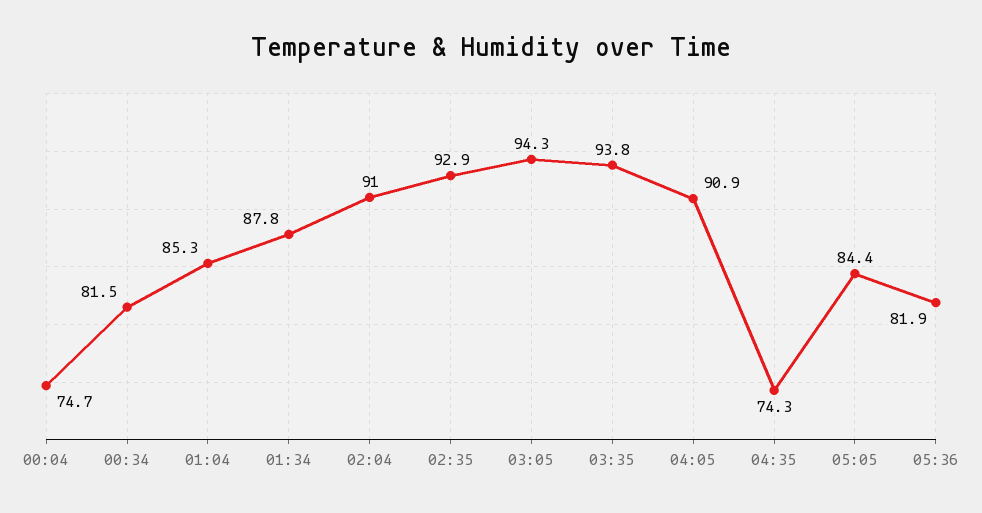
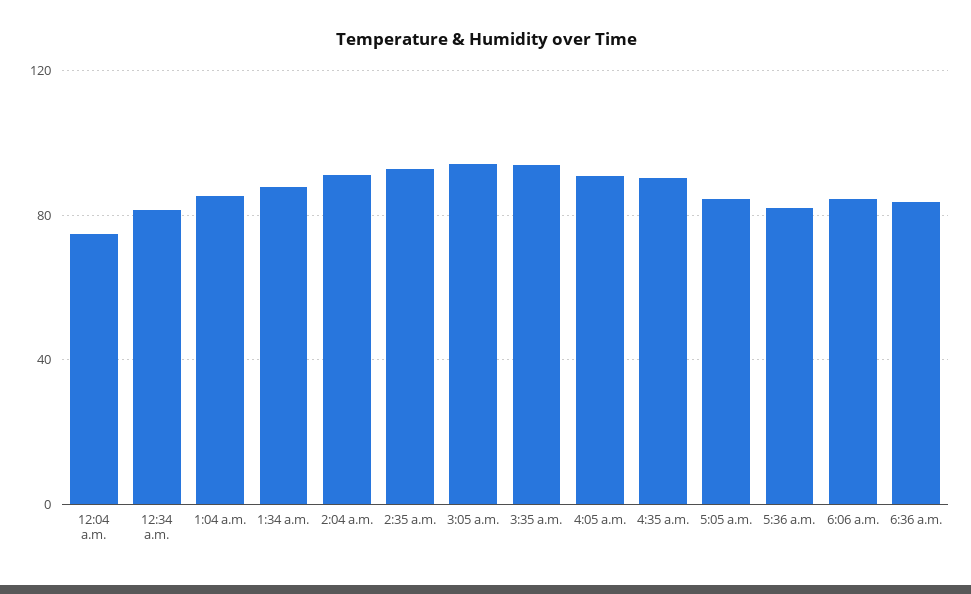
04:35: 74.3 -> 90
6:06 a.m.: none -> 85
6:36 a.m.: none -> 85

